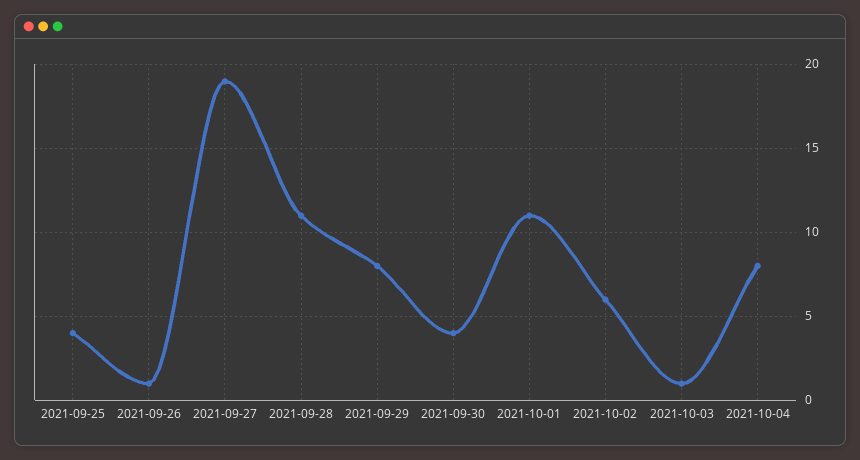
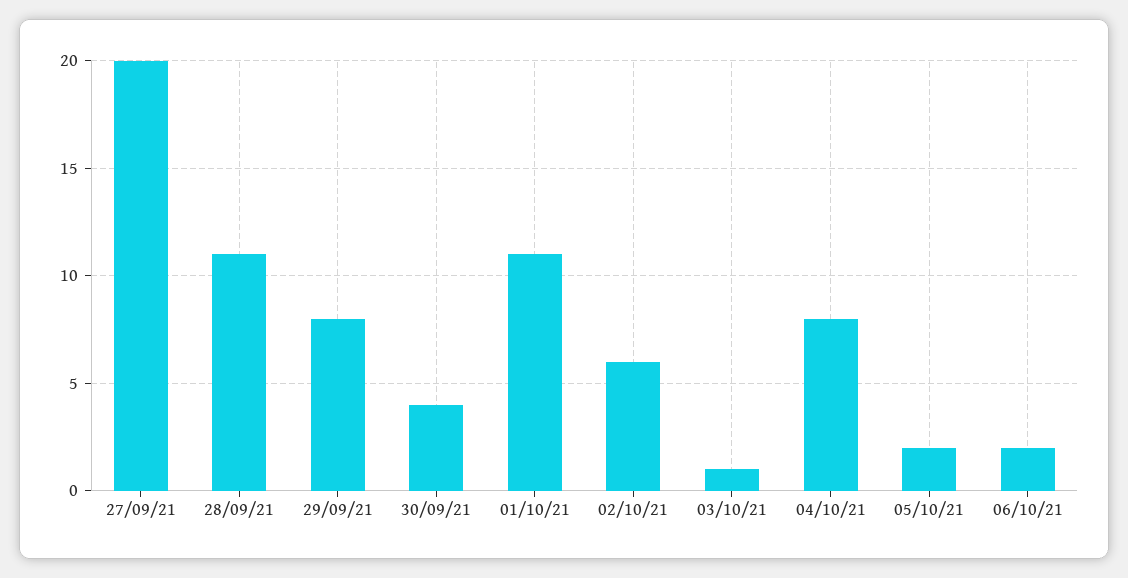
2021-09-25: 4 -> none
2021-09-26: 1 -> none
2021-09-27: 19 -> 20
05/10/21: none -> 2
06/10/21: none -> 2

